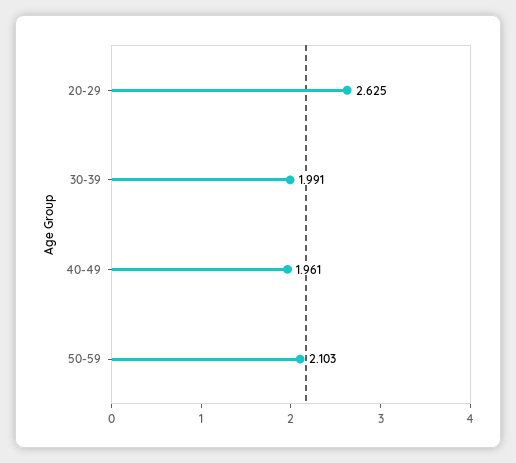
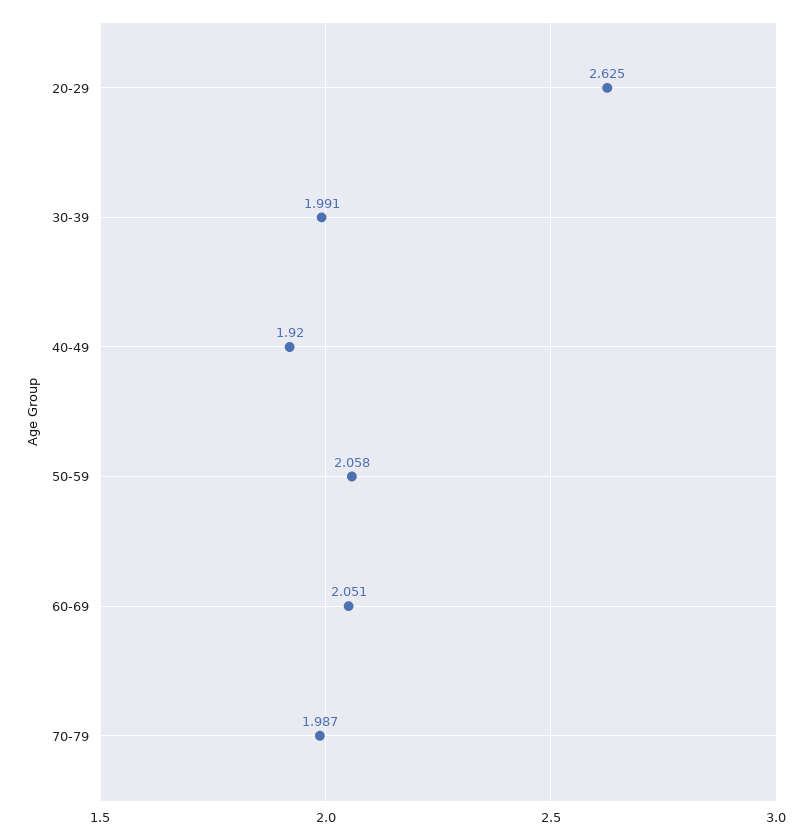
40-49: 1.961 -> 1.92
50-59: 2.103 -> 2.058
60-69: none -> 2.051
70-79: none -> 1.987

